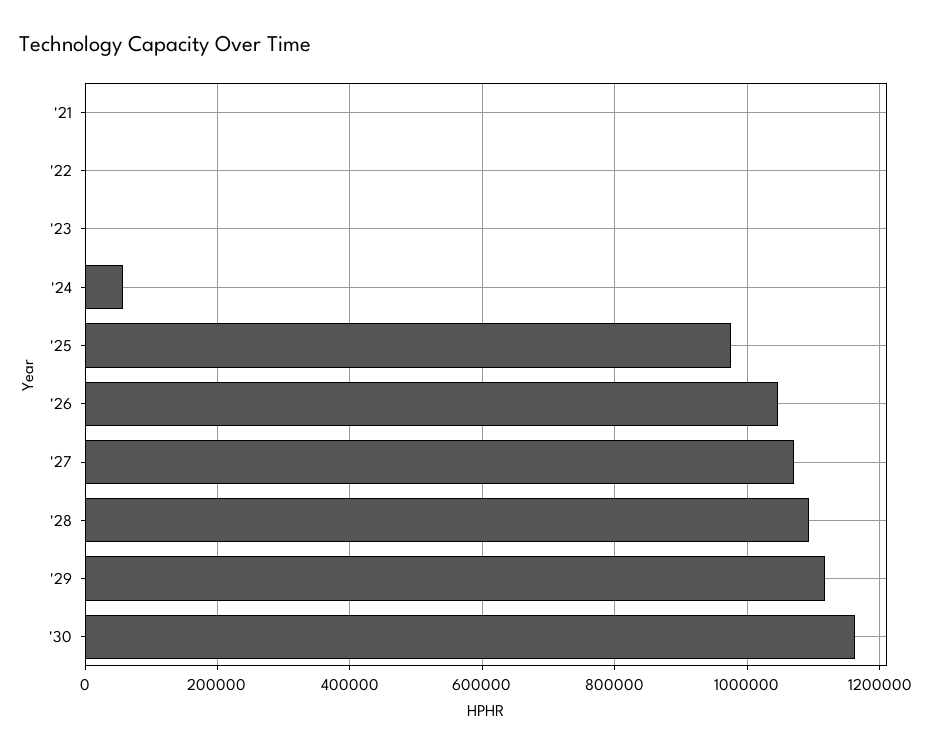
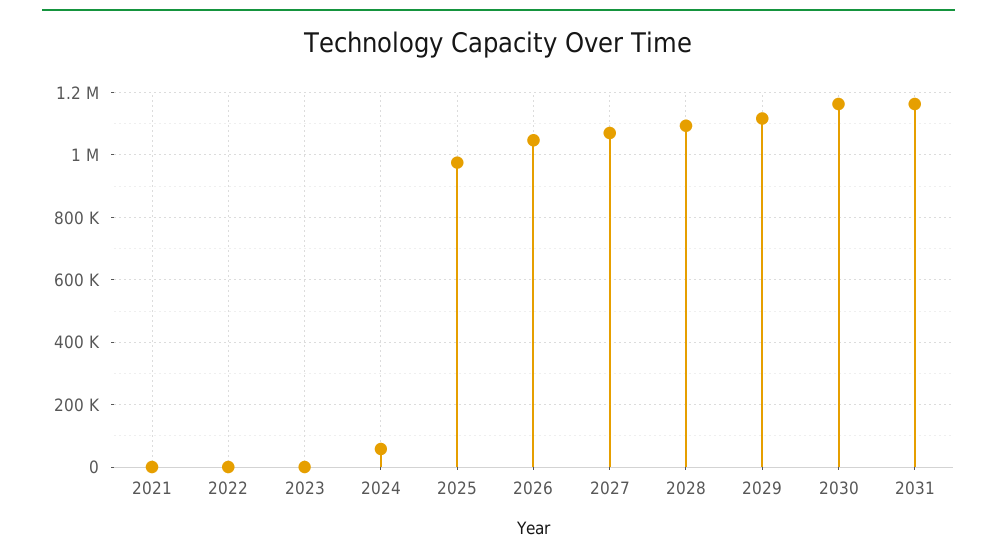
2031: none -> 1160000

